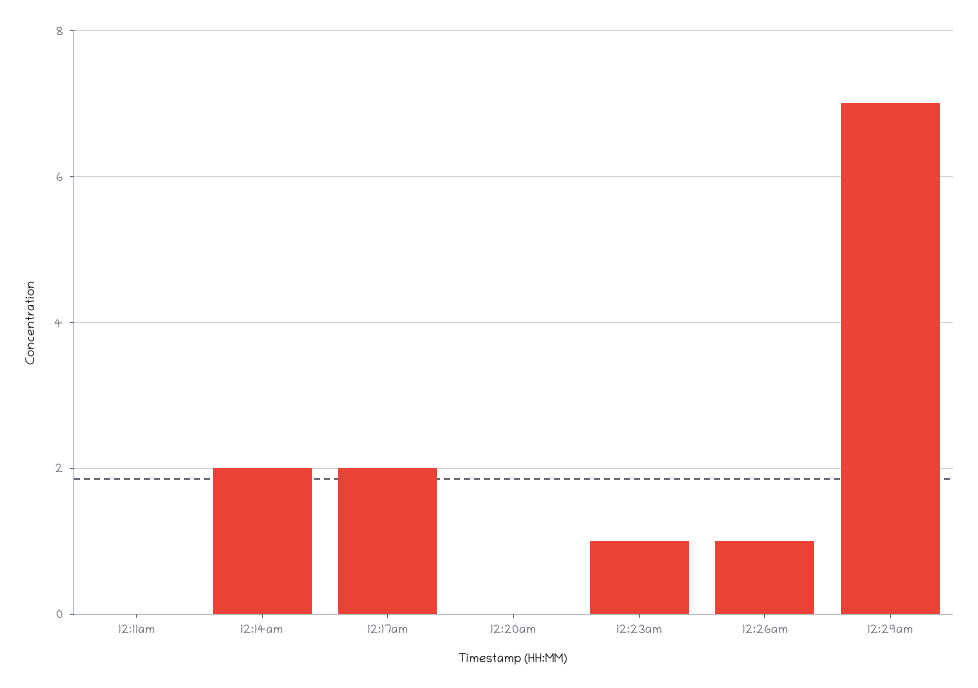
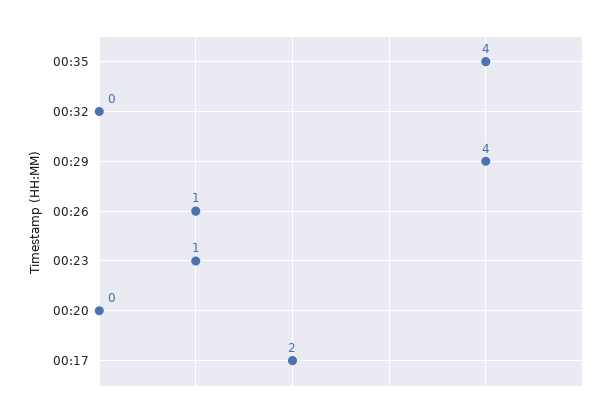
12:11am: 0 -> none
12:14am: 2 -> none
12:29am: 7 -> 4
00:35: none -> 4
00:32: none -> 0

